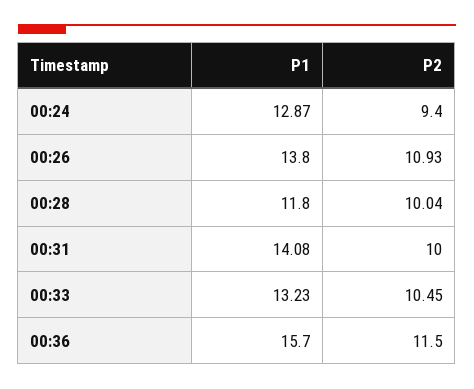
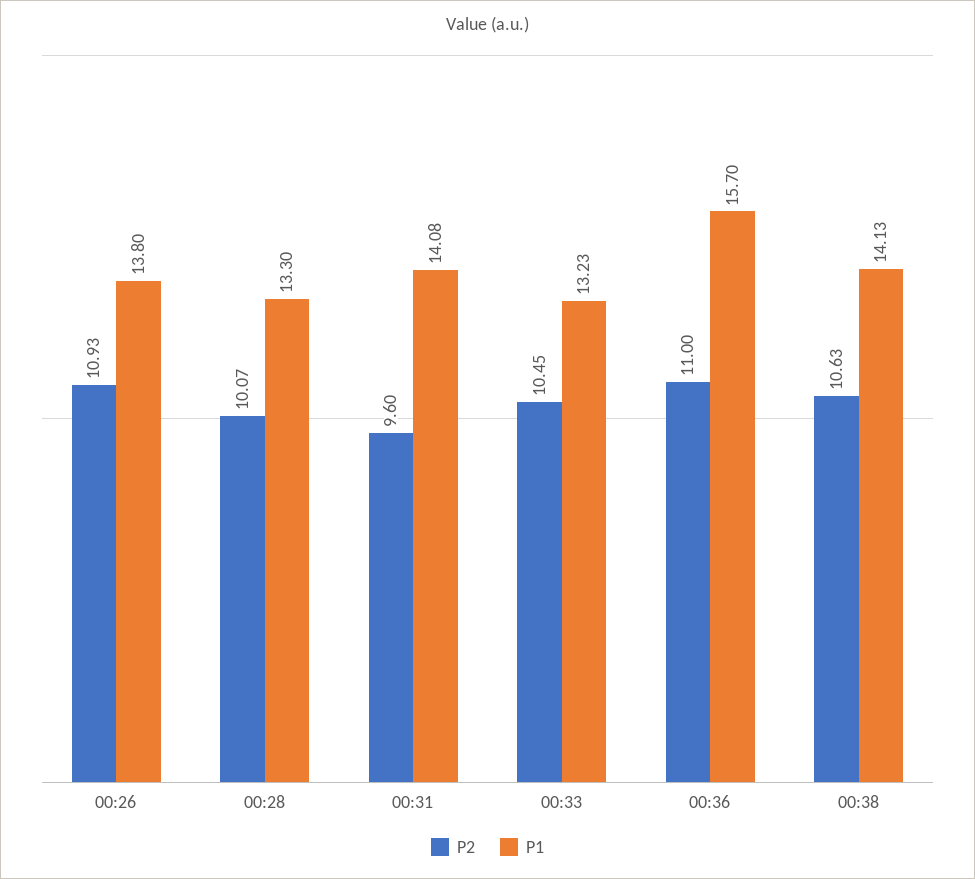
P1, 00:24: 12.87 -> none
P2, 00:24: 9.4 -> none
P1, 00:28: 11.8 -> 13.3
P2, 00:28: 10.04 -> 10.07
P2, 00:31: 10 -> 9.6
P2, 00:36: 11.5 -> 11
P2, 00:38: none -> 10.63
P1, 00:38: none -> 14.13

